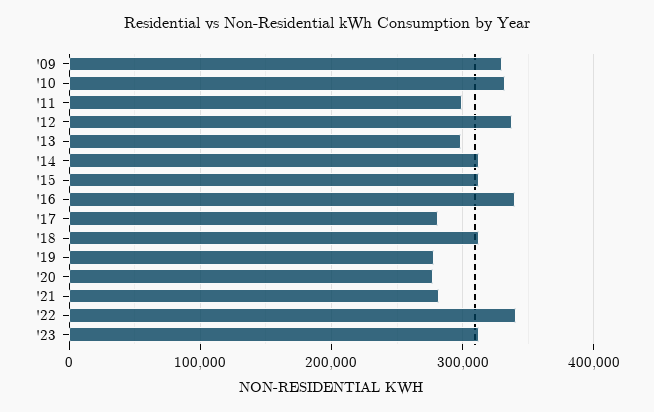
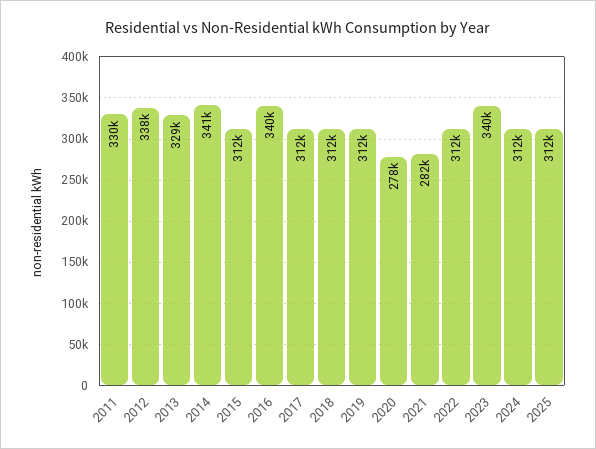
'09: 330000 -> none
'10: 330000 -> none
'11: 300000 -> 330000
'13: 300000 -> 329000
'14: 310000 -> 341000
'17: 280000 -> 312000
'19: 280000 -> 312000
'22: 340000 -> 312000
'23: 310000 -> 340000
2024: none -> 312000
2025: none -> 312000

